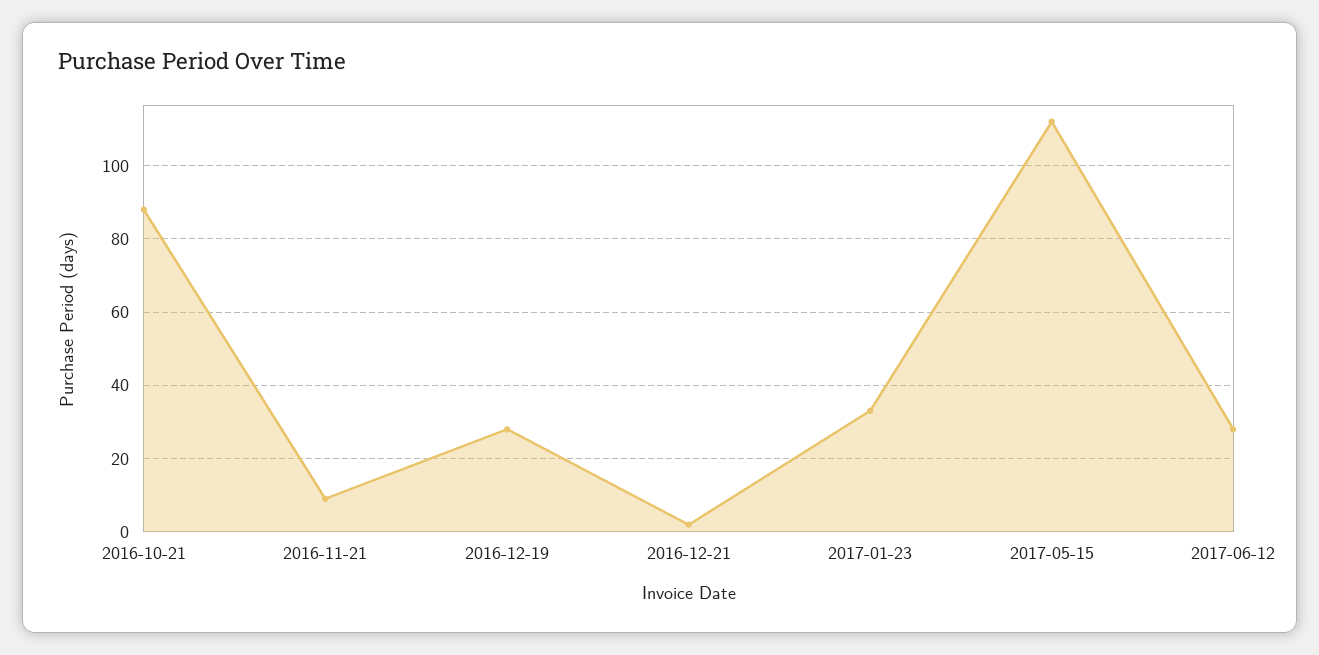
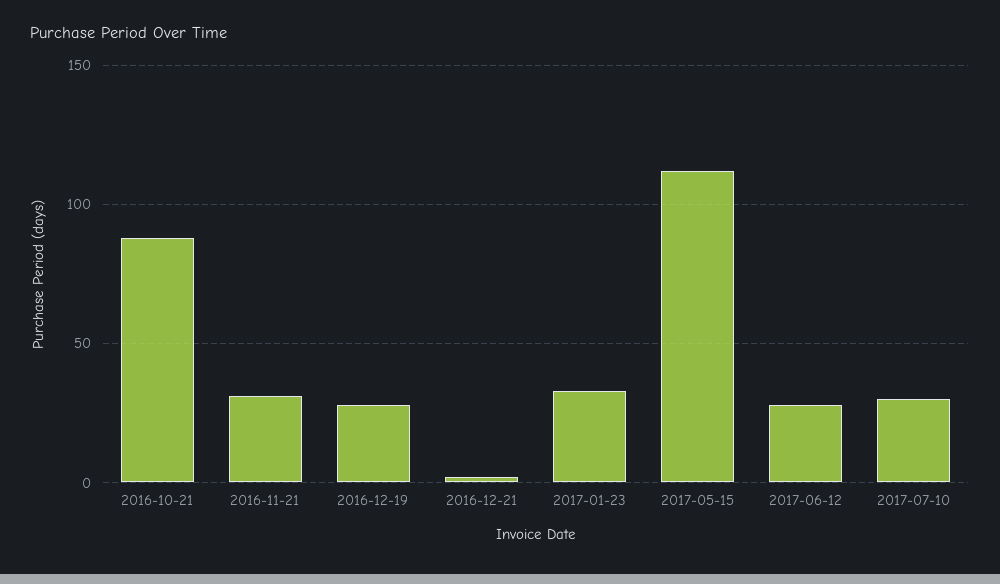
2016-11-21: 10 -> 30
2017-07-10: none -> 30

